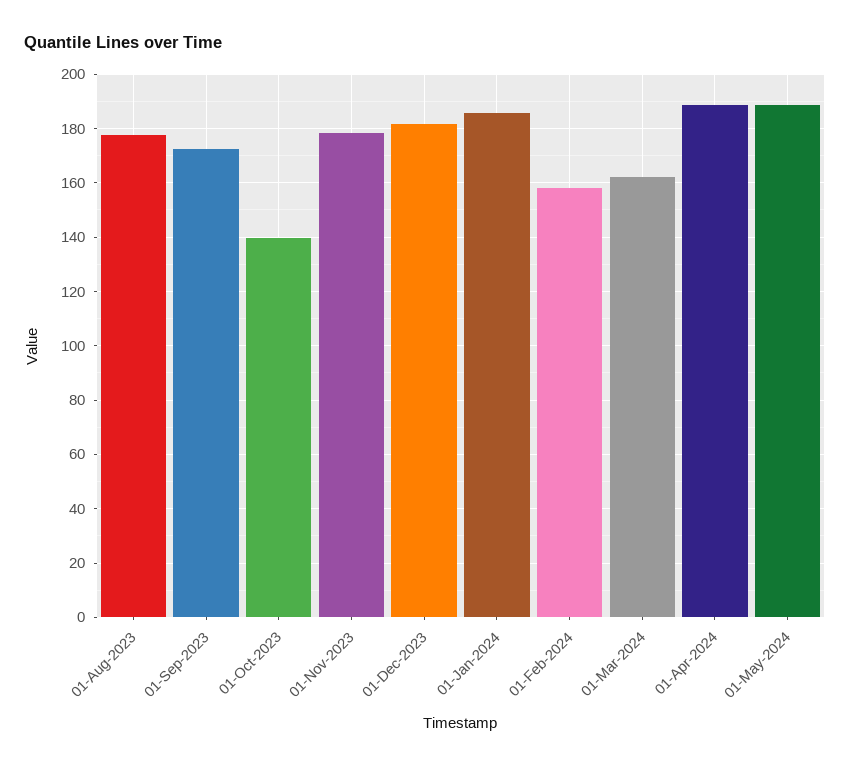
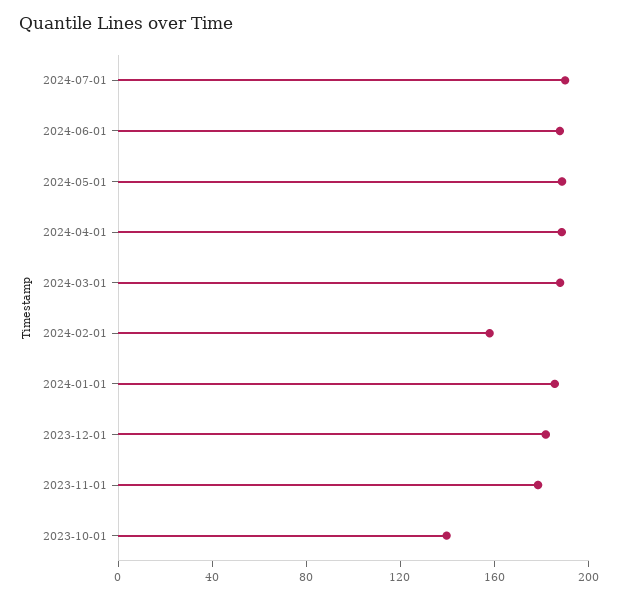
01-Aug-2023: 177.5 -> none
01-Sep-2023: 172.5 -> none
01-Mar-2024: 162.5 -> 190
2024-07-01: none -> 190
2024-06-01: none -> 190

